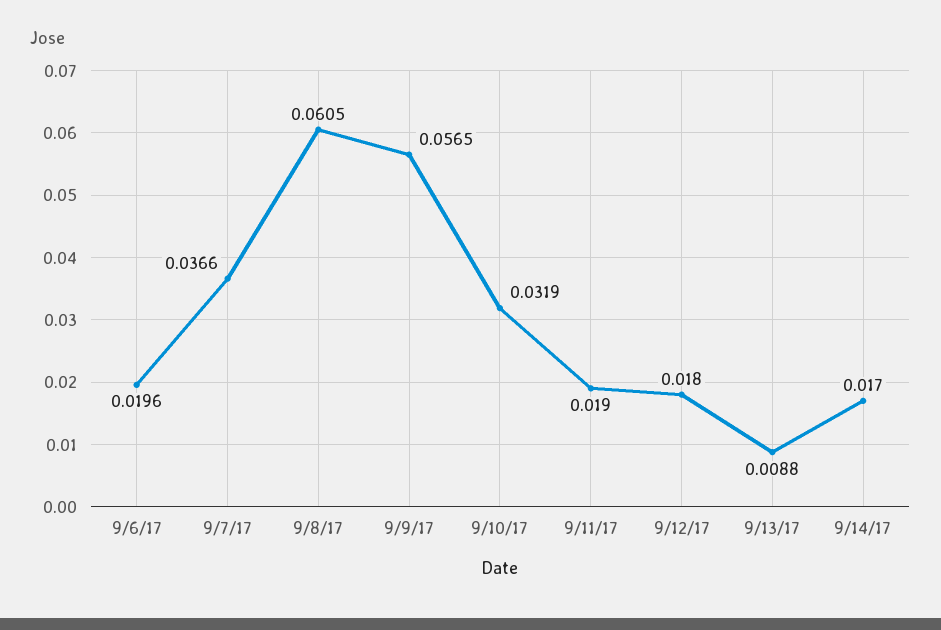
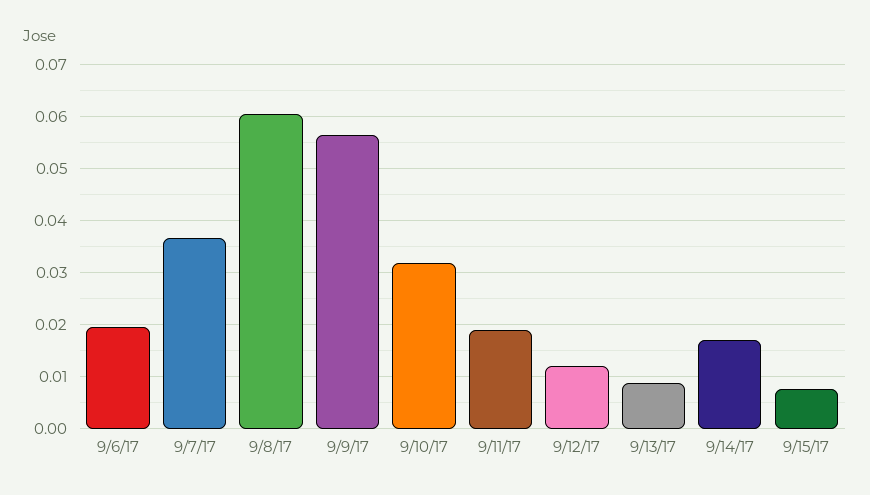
9/12/17: 0.018 -> 0.012
9/15/17: none -> 0.008

